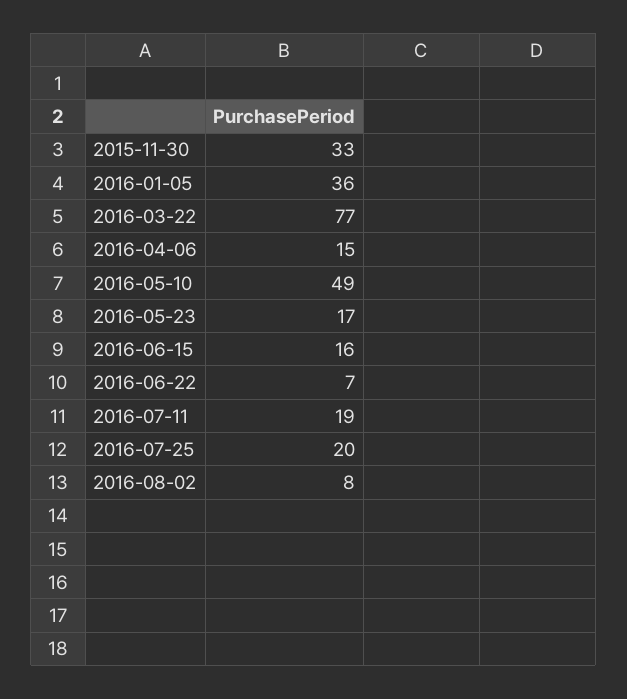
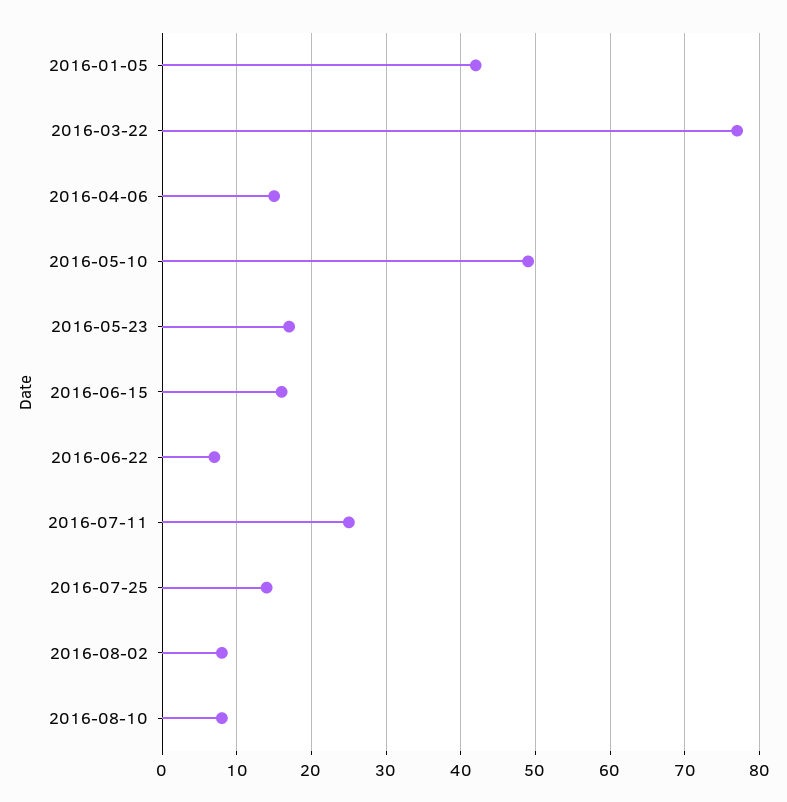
2015-11-30: 33 -> none
2016-01-05: 36 -> 42
2016-07-11: 19 -> 25
2016-07-25: 20 -> 14
2016-08-10: none -> 8

